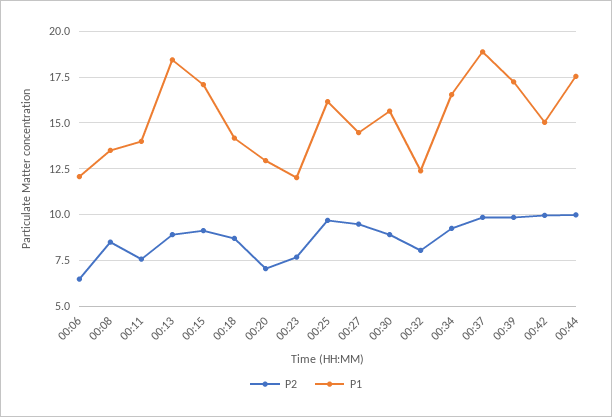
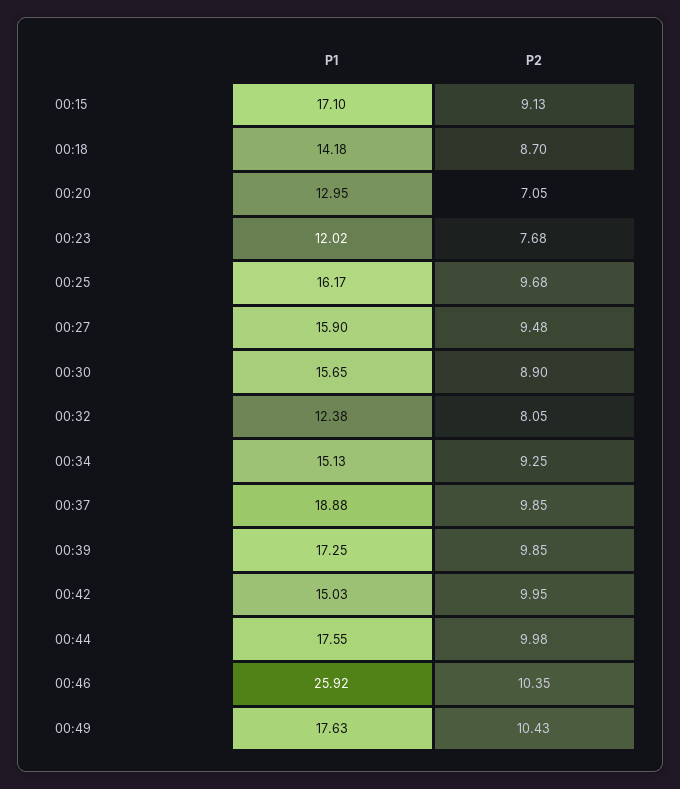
P2, 00:06: 6.5 -> none
P1, 00:06: 12 -> none
P2, 00:08: 8.5 -> none
P1, 00:08: 13.5 -> none
P2, 00:11: 7.5 -> none
P1, 00:11: 14 -> none
P2, 00:13: 9 -> none
P1, 00:13: 18.5 -> none
P1, 00:27: 14.5 -> 15.9
P1, 00:34: 16.5 -> 15.13
P1, 00:46: none -> 25.92
P2, 00:46: none -> 10.35
P1, 00:49: none -> 17.63
P2, 00:49: none -> 10.43

